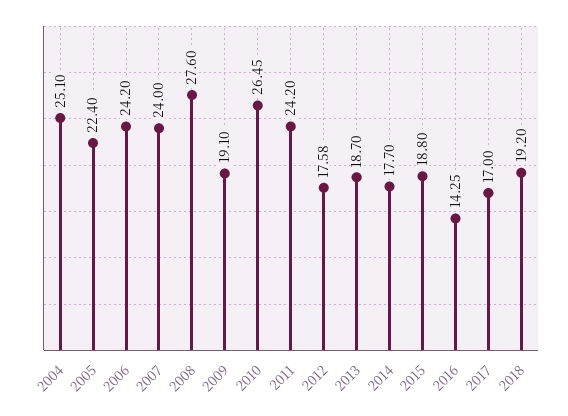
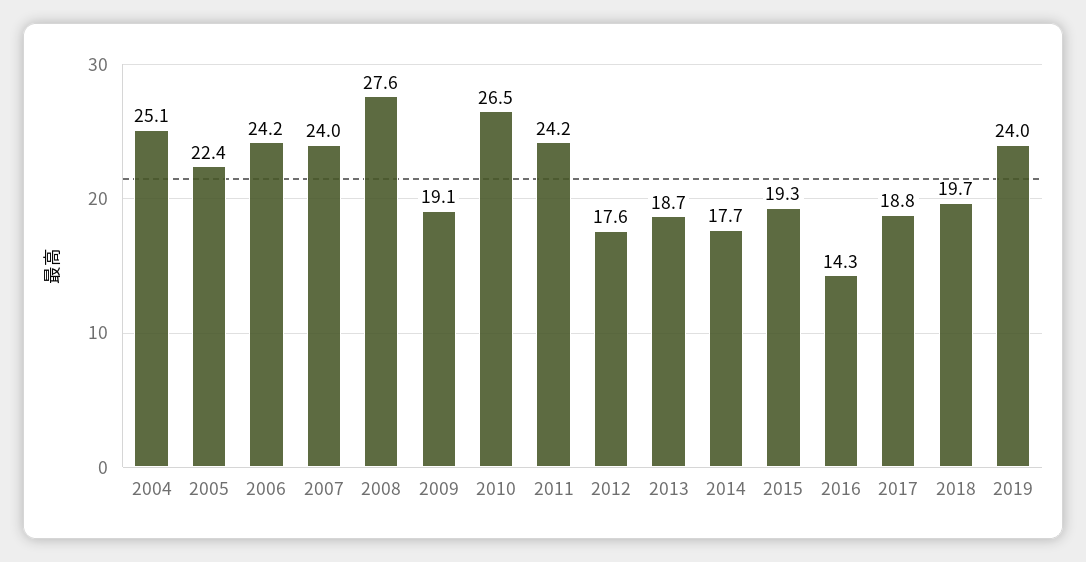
2015: 18.8 -> 19.3
2017: 17 -> 18.8
2018: 19.2 -> 19.7
2019: none -> 24

